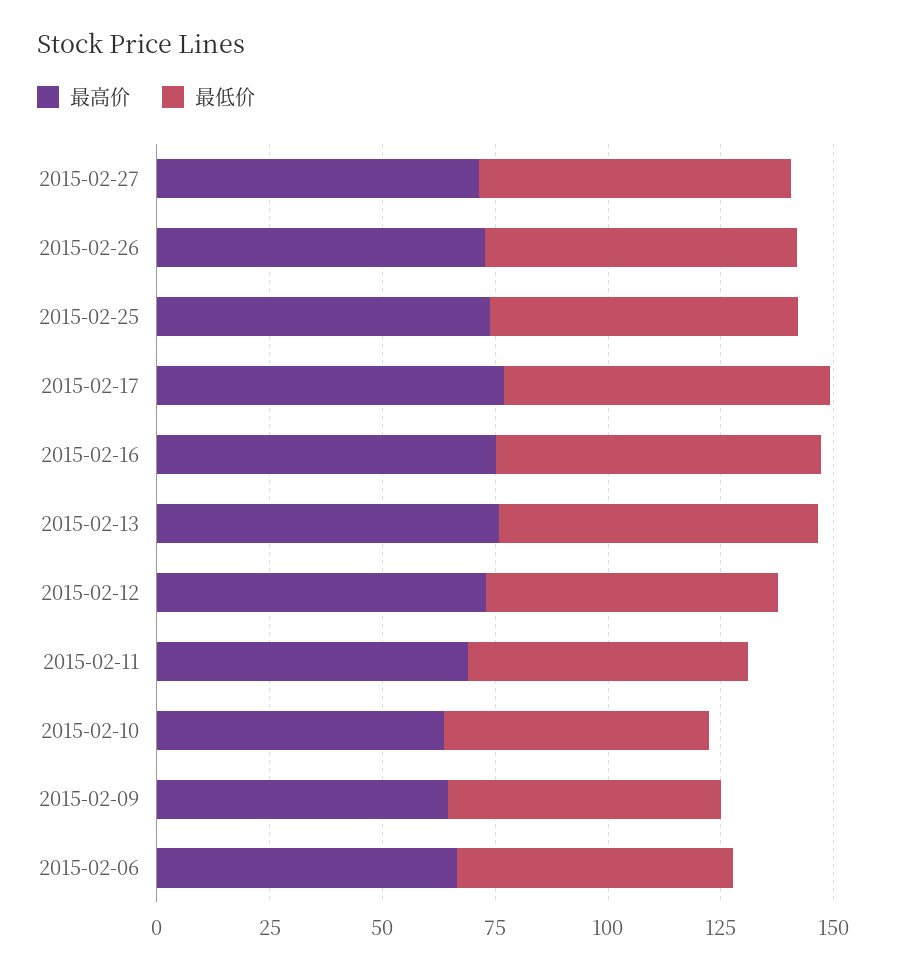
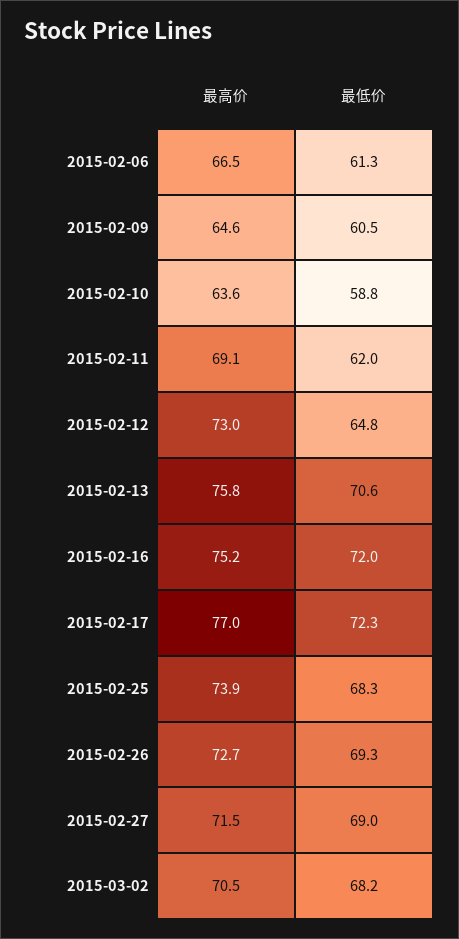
最高价, 2015-03-02: none -> 70.5
最低价, 2015-03-02: none -> 68.2

